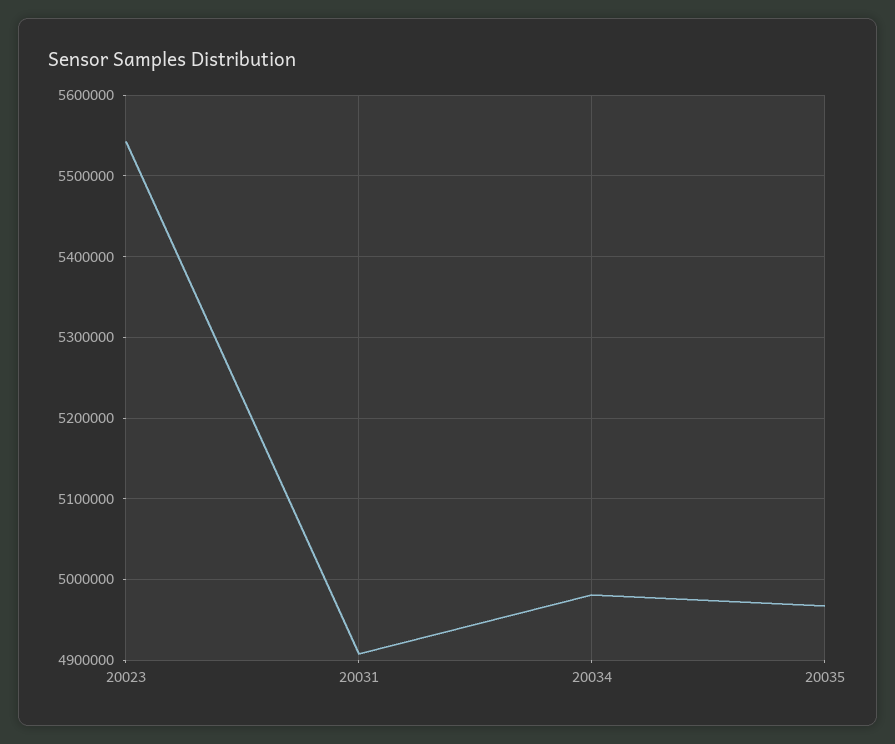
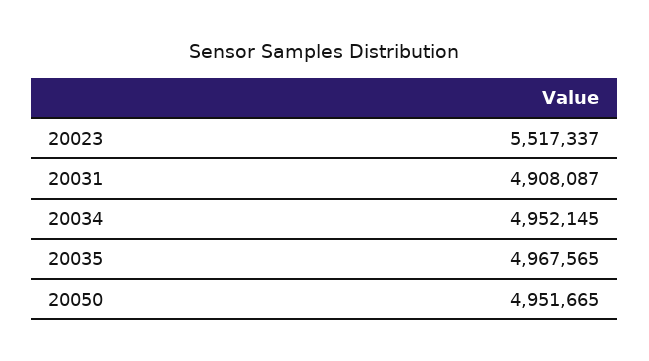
20023: 5540000 -> 5517337
20034: 4980000 -> 4952145
20050: none -> 4951665

